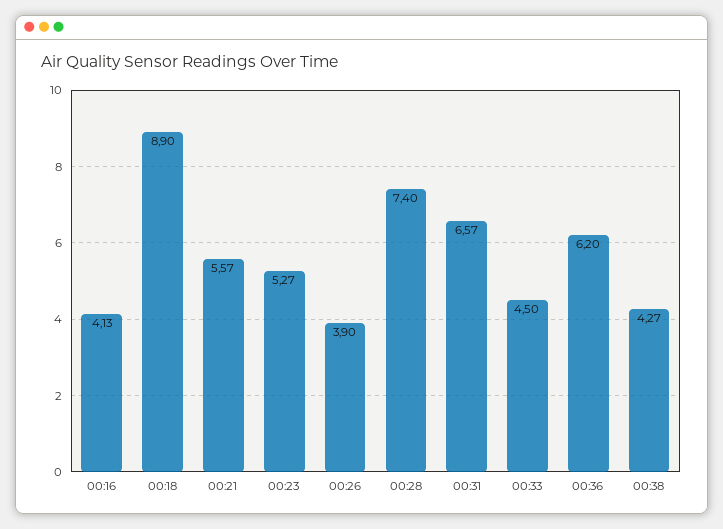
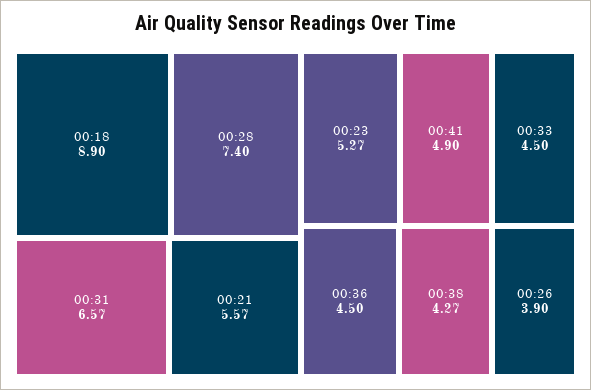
00:16: 4.13 -> none
00:36: 6.2 -> 4.5
00:41: none -> 4.9

